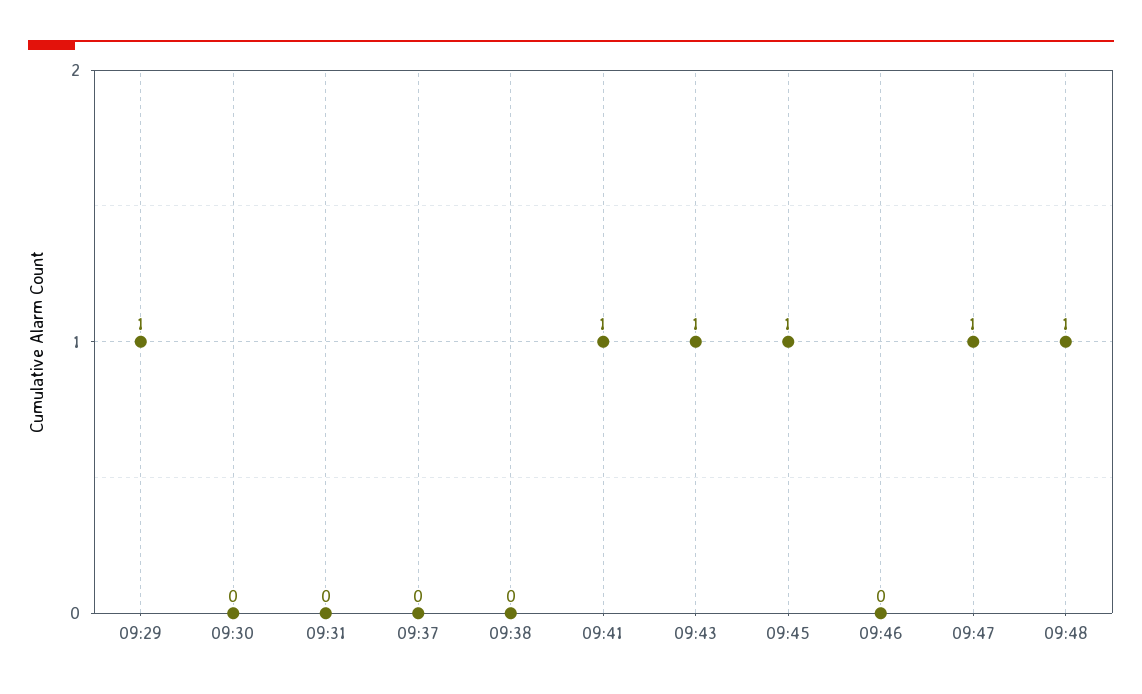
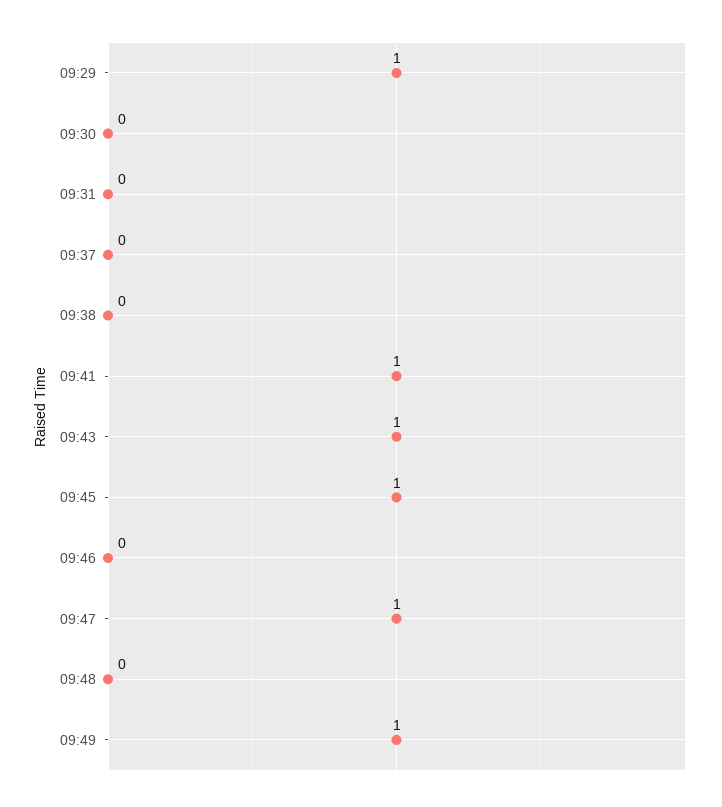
09:48: 1 -> 0
09:49: none -> 1

